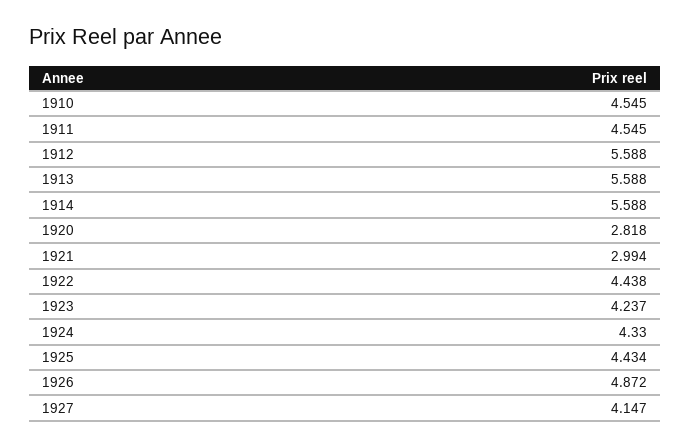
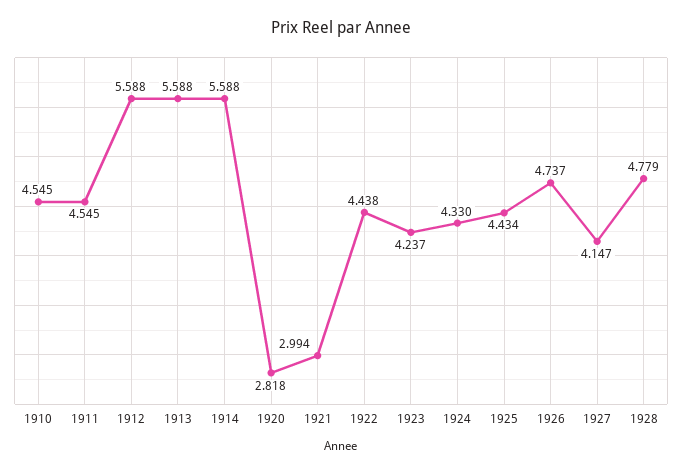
1926: 4.872 -> 4.737
1928: none -> 4.779

